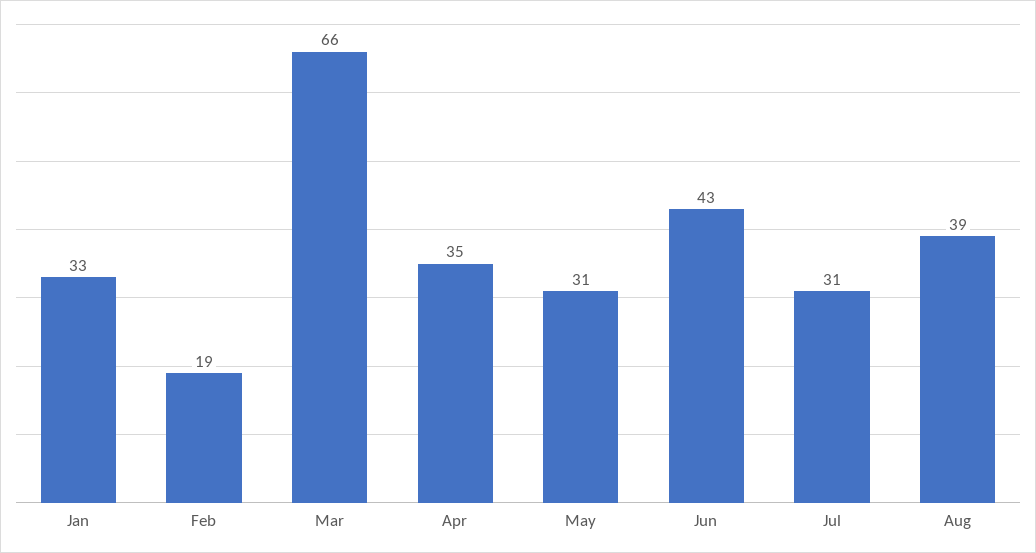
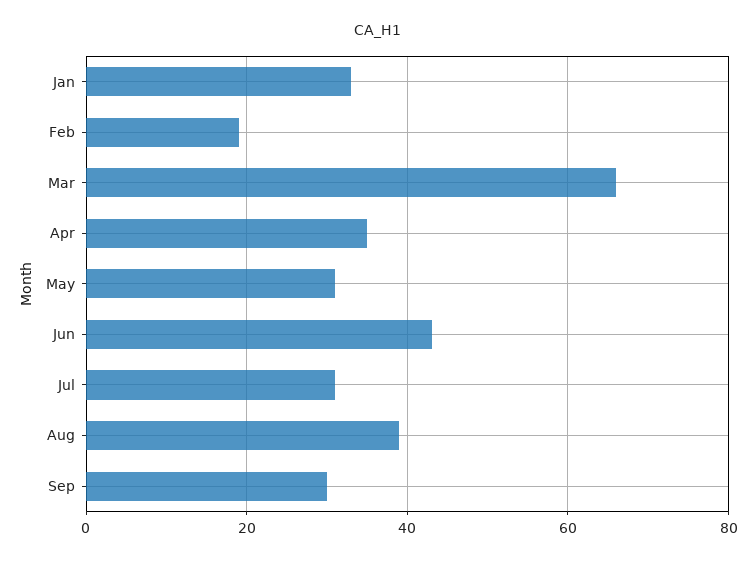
Sep: none -> 30

